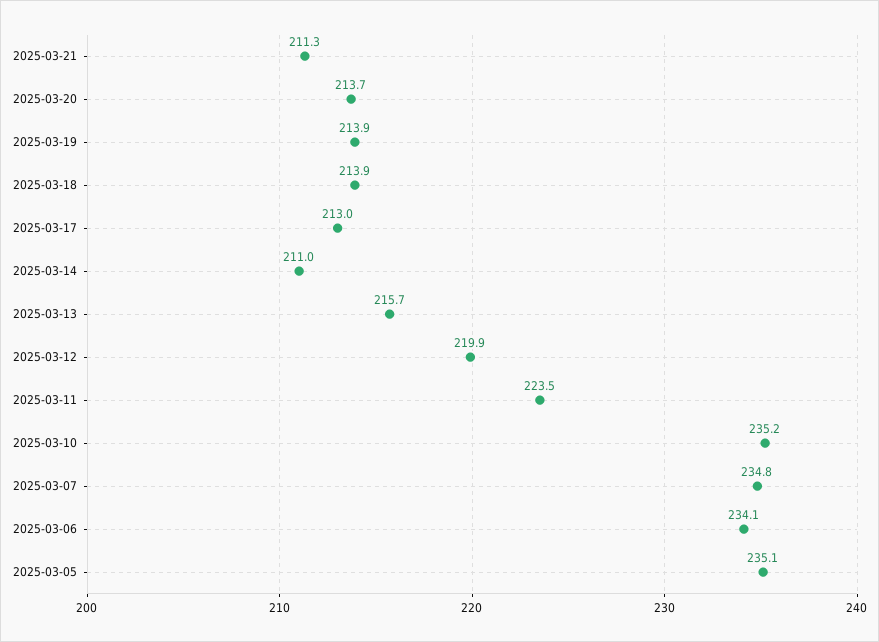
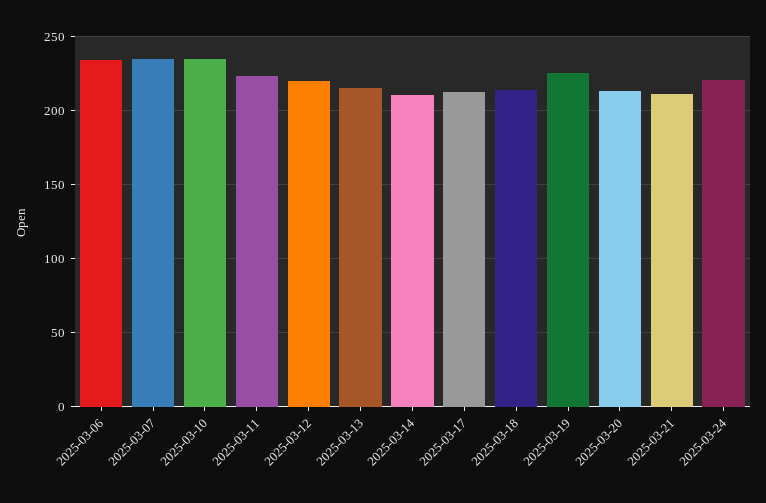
2025-03-19: 213.9 -> 225
2025-03-05: 235.1 -> none
2025-03-24: none -> 220

